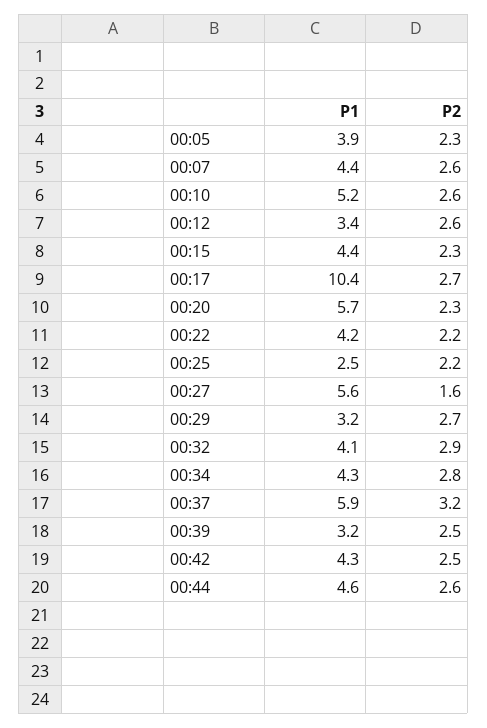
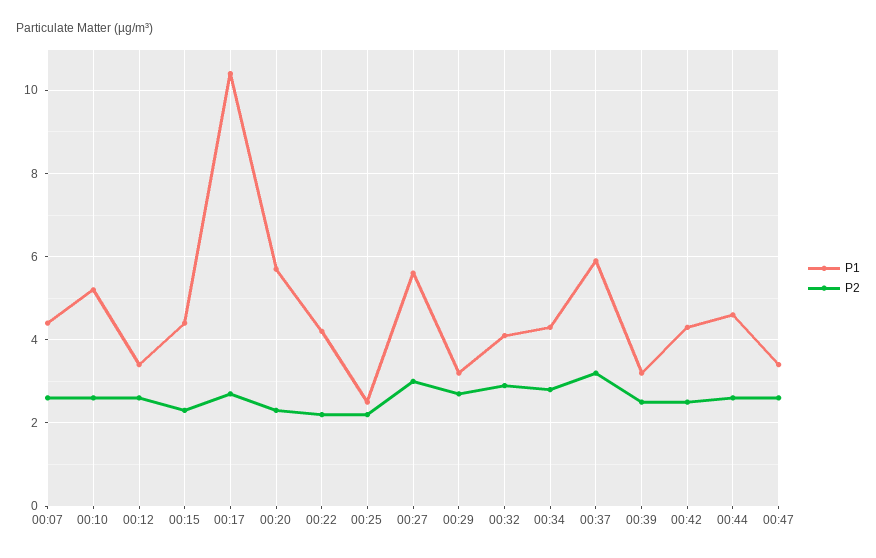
P1, 00:05: 3.9 -> none
P2, 00:05: 2.3 -> none
P2, 00:27: 1.6 -> 3
P1, 00:47: none -> 3.5
P2, 00:47: none -> 2.5

